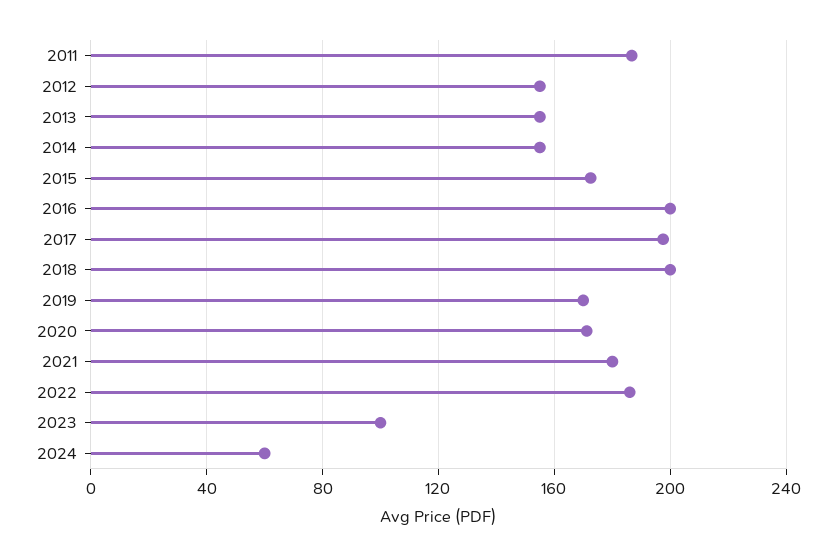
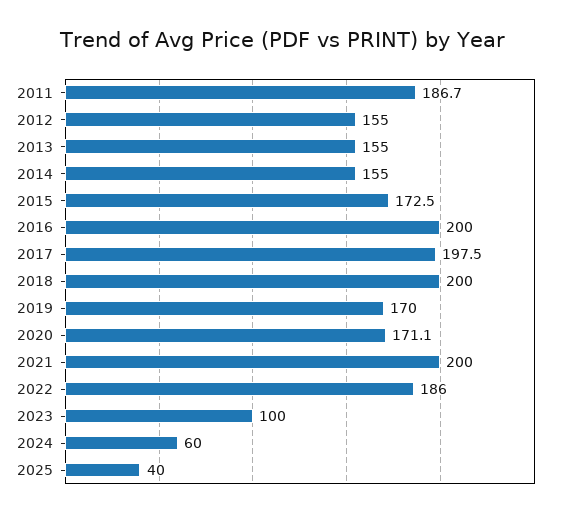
2021: 180 -> 200
2025: none -> 40

